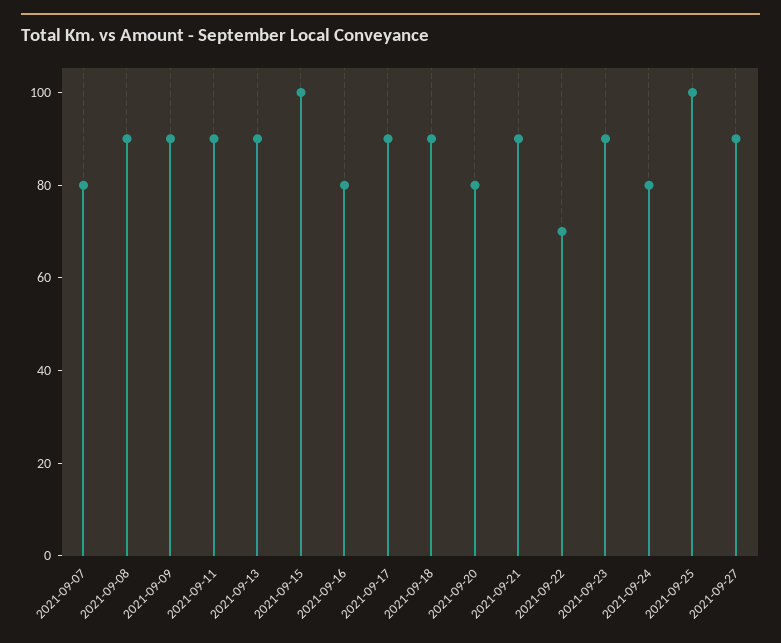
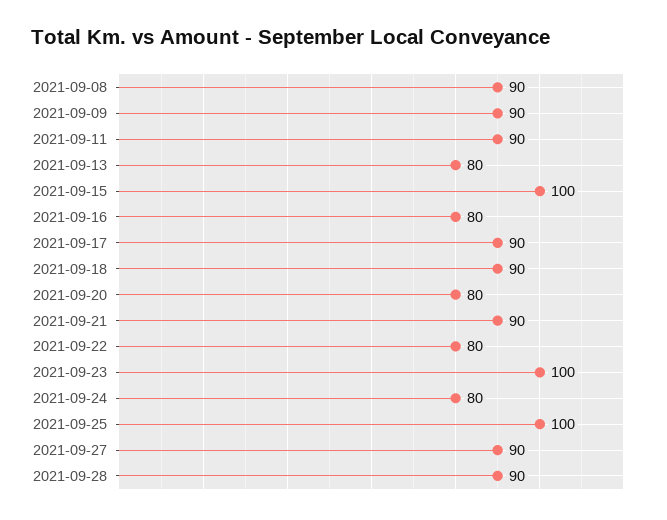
2021-09-07: 80 -> none
2021-09-13: 90 -> 80
2021-09-22: 70 -> 80
2021-09-23: 90 -> 100
2021-09-28: none -> 90

